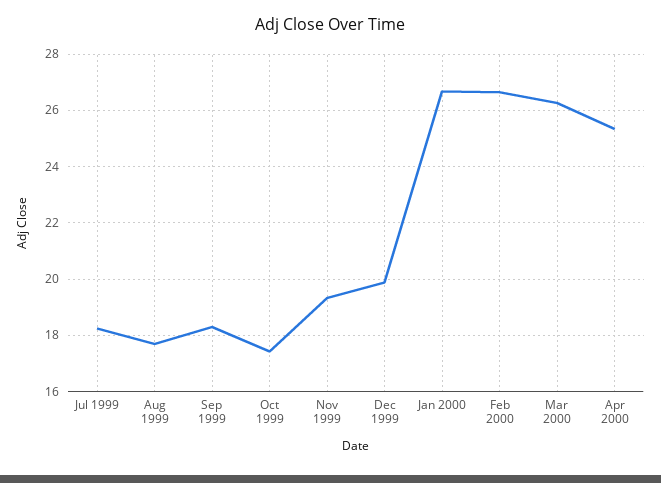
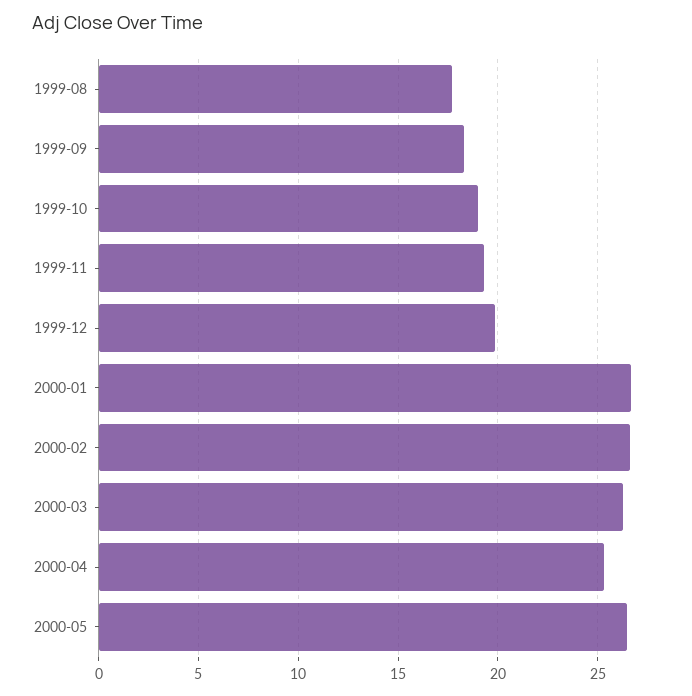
Jul 1999: 18.25 -> none
Oct 1999: 17.5 -> 19
2000-05: none -> 26.5

